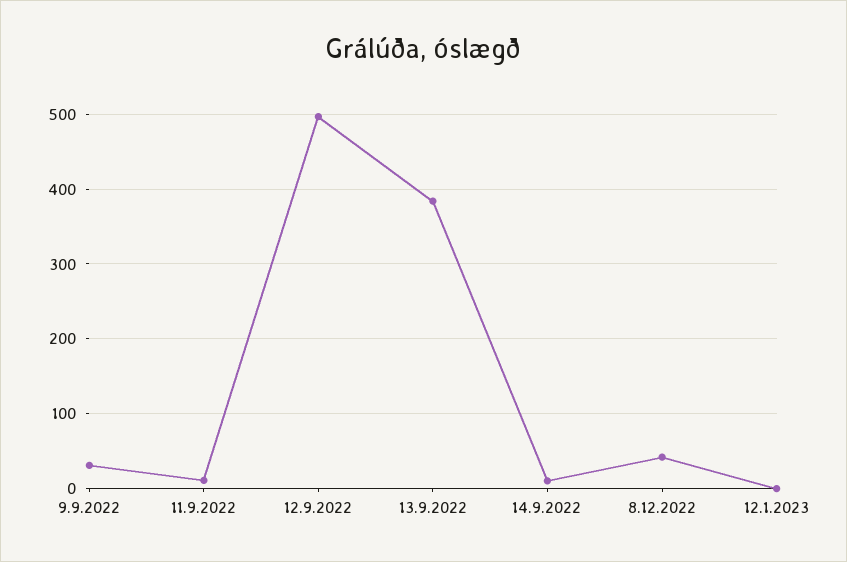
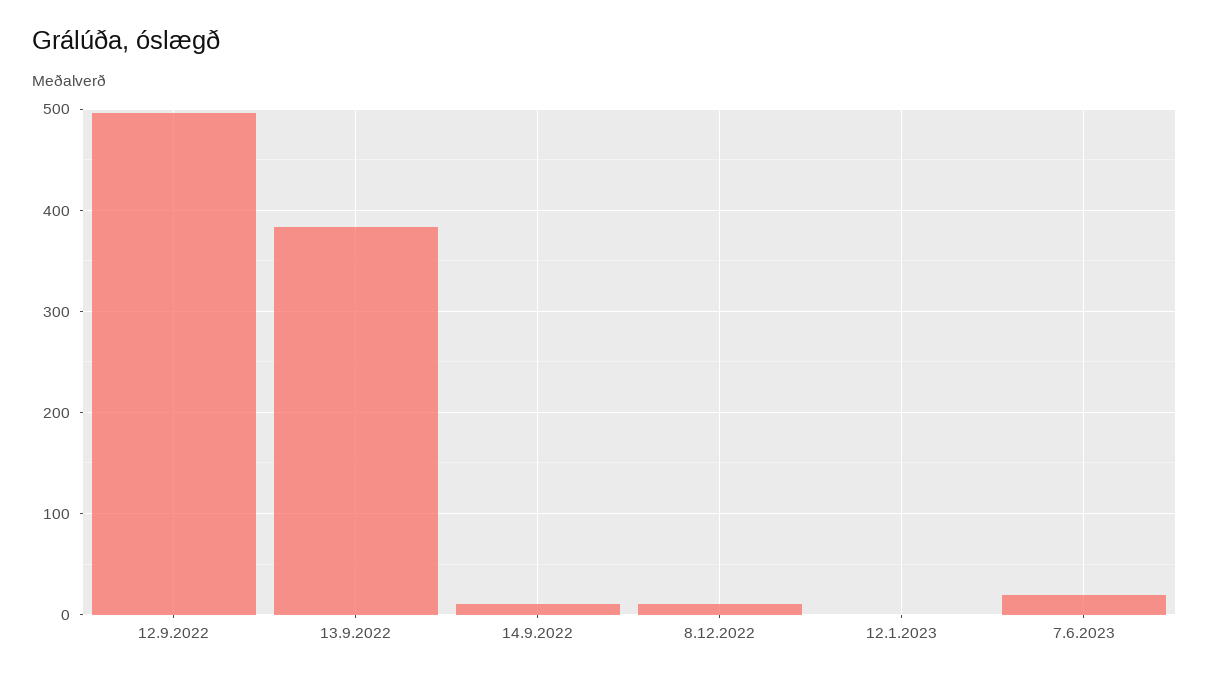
9.9.2022: 30 -> none
11.9.2022: 10 -> none
8.12.2022: 40 -> 10
7.6.2023: none -> 20

